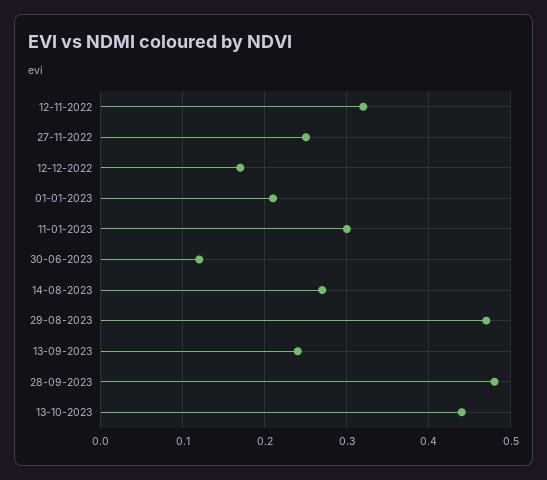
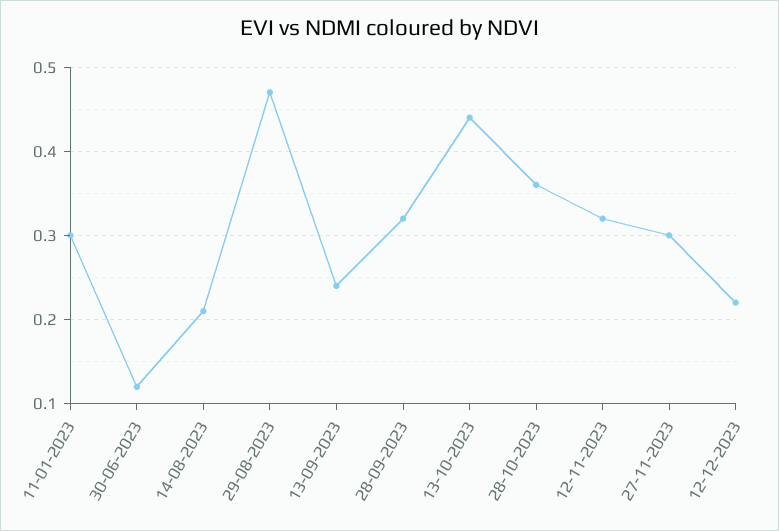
12-11-2022: 0.32 -> none
27-11-2022: 0.25 -> none
12-12-2022: 0.17 -> none
01-01-2023: 0.21 -> none
14-08-2023: 0.27 -> 0.21
28-09-2023: 0.48 -> 0.32
28-10-2023: none -> 0.36
12-11-2023: none -> 0.32
27-11-2023: none -> 0.3
12-12-2023: none -> 0.22

